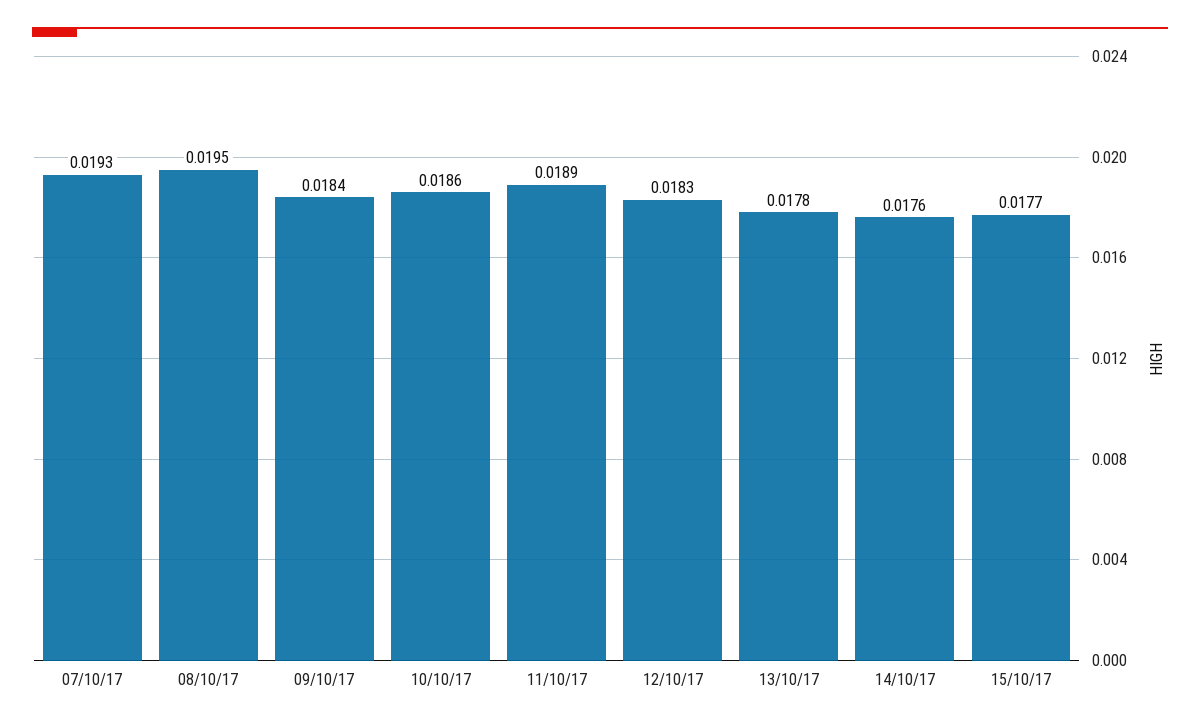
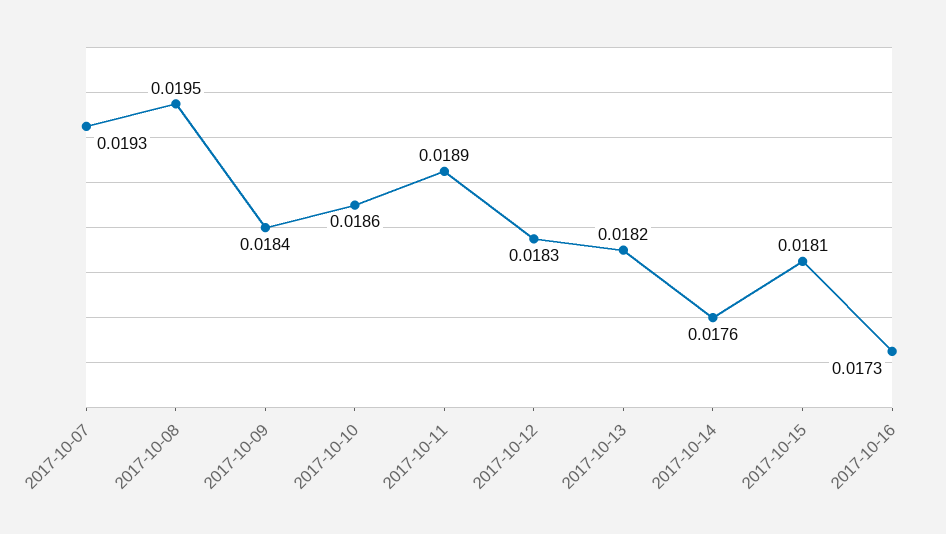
13/10/17: 0.0178 -> 0.0182
15/10/17: 0.0177 -> 0.0181
2017-10-16: none -> 0.0173

